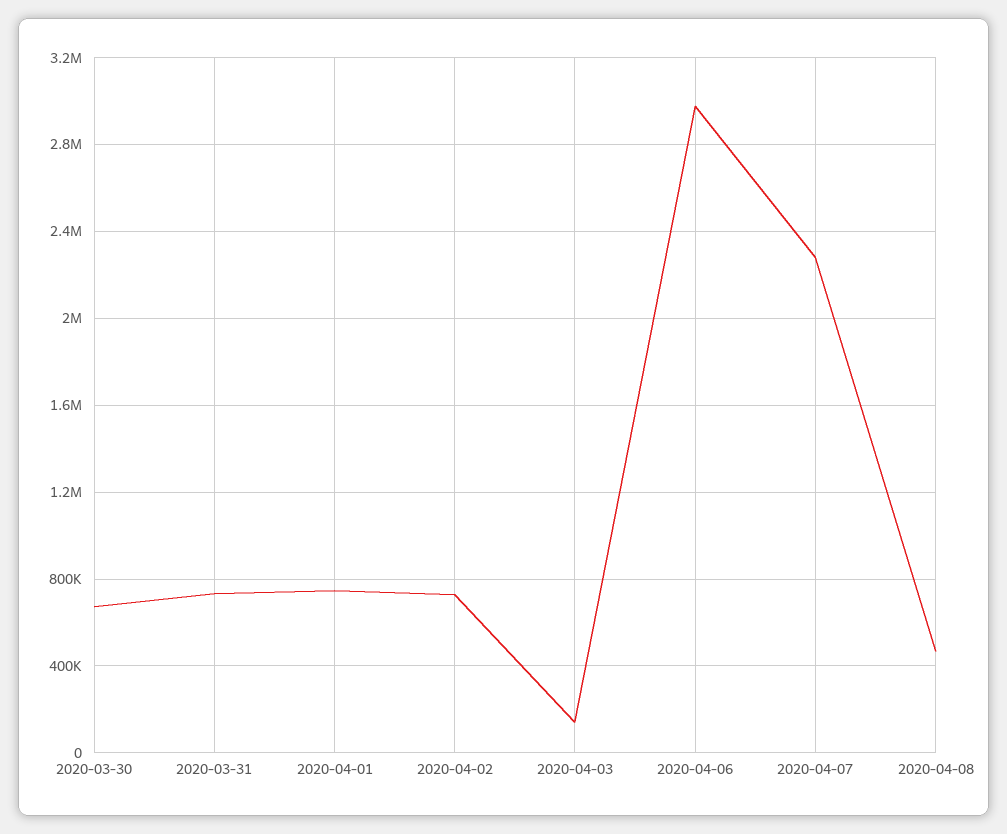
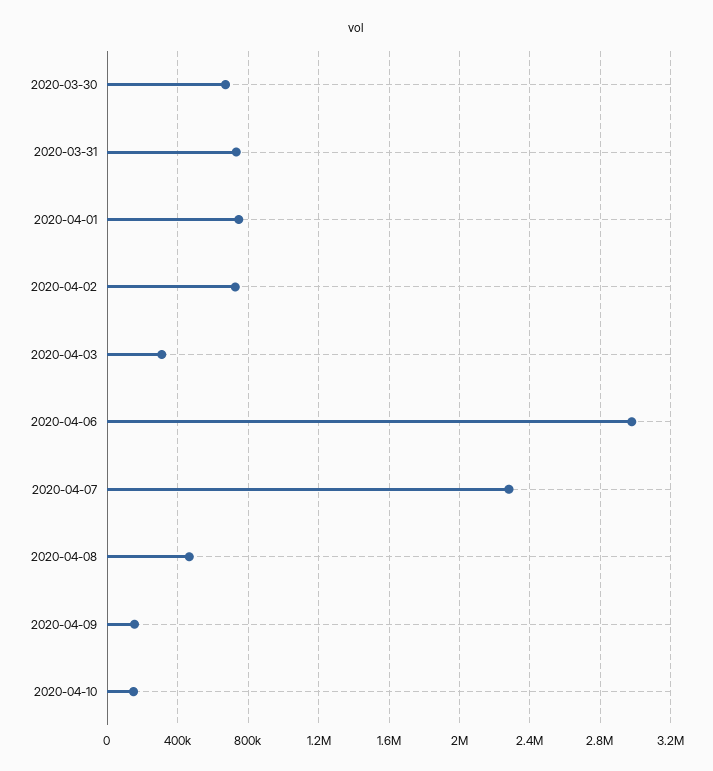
2020-04-03: 150000 -> 300000
2020-04-09: none -> 150000
2020-04-10: none -> 150000

